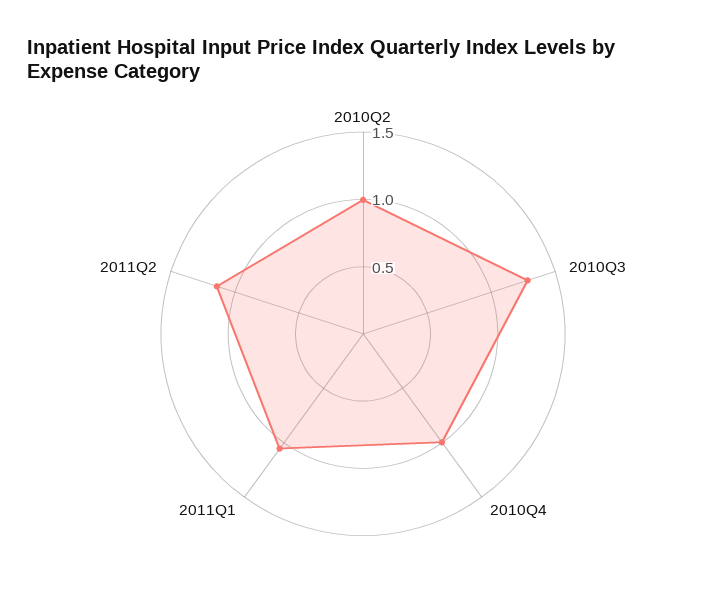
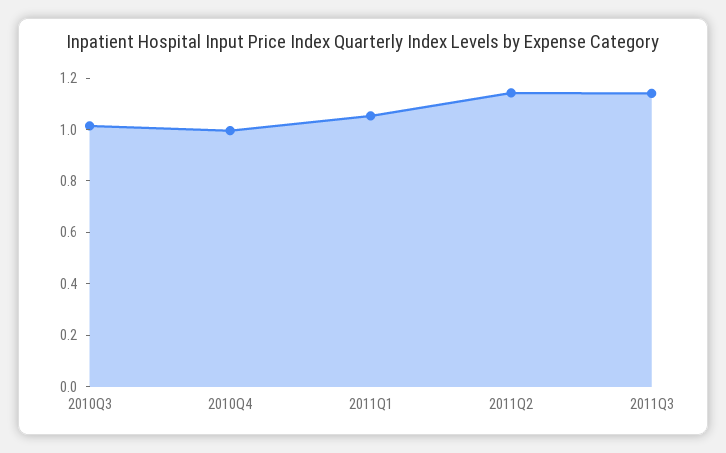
2010Q2: 1 -> none
2010Q3: 1.3 -> 1
2011Q3: none -> 1.15

